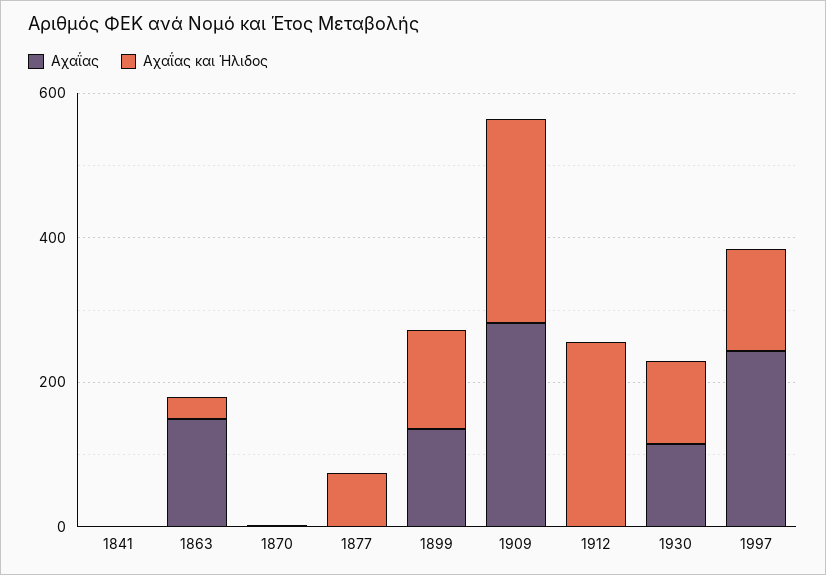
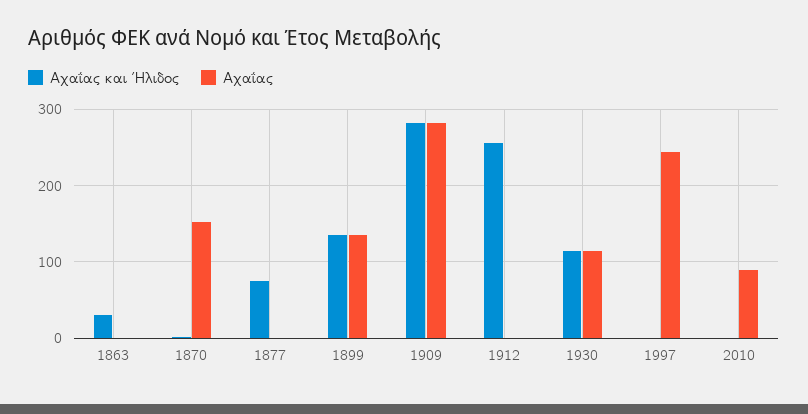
Αχαΐας, 1841: 0 -> none
Αχαΐας και Ήλιδος, 1841: 0 -> none
Αχαΐας, 1863: 150 -> 0
Αχαΐας, 1870: 0 -> 150
Αχαΐας και Ήλιδος, 1997: 150 -> 0
Αχαΐας και Ήλιδος, 2010: none -> 0
Αχαΐας, 2010: none -> 90

